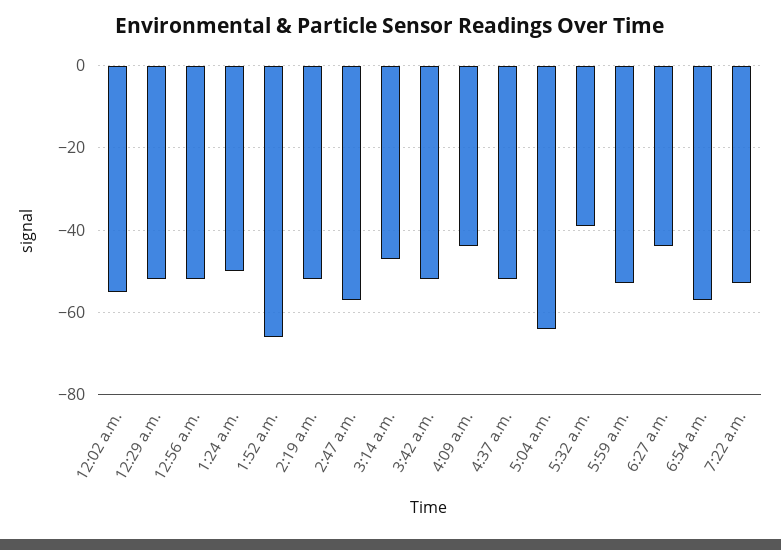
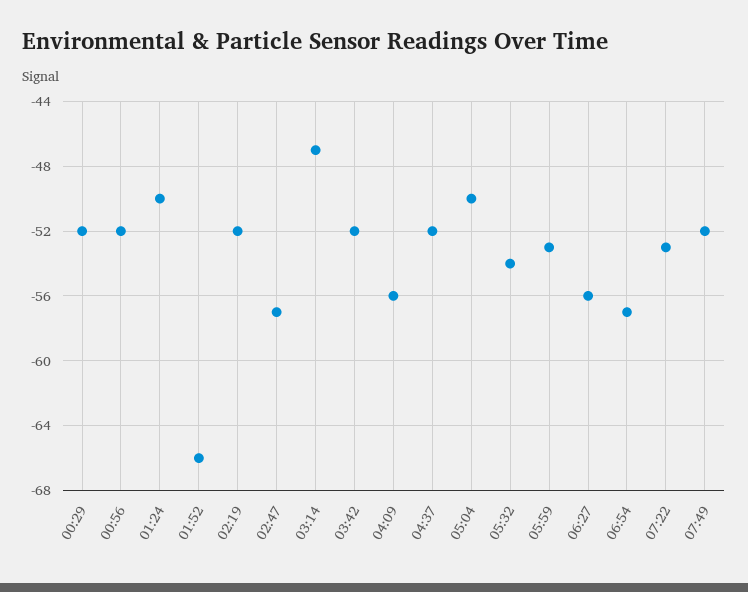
12:02 a.m.: -55 -> none
4:09 a.m.: -45 -> -56
5:04 a.m.: -65 -> -50
5:32 a.m.: -40 -> -54
6:27 a.m.: -45 -> -56
07:49: none -> -52

